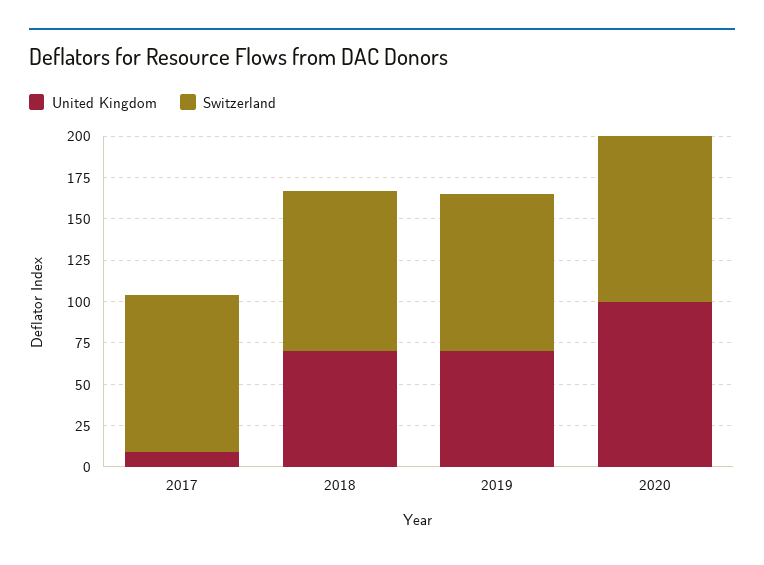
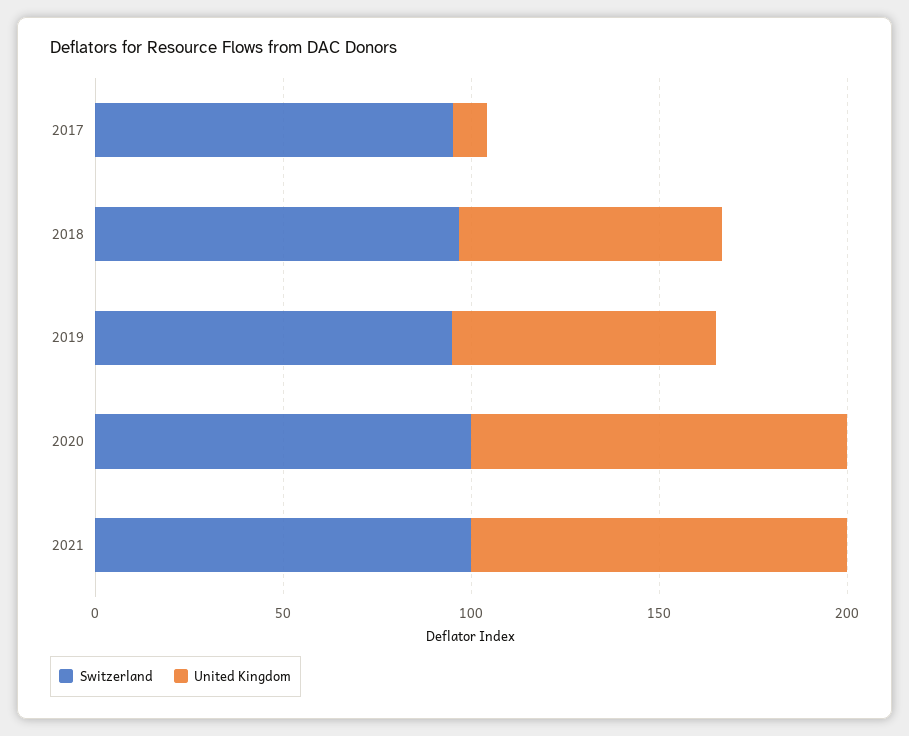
Switzerland, 2021: none -> 100
United Kingdom, 2021: none -> 100

